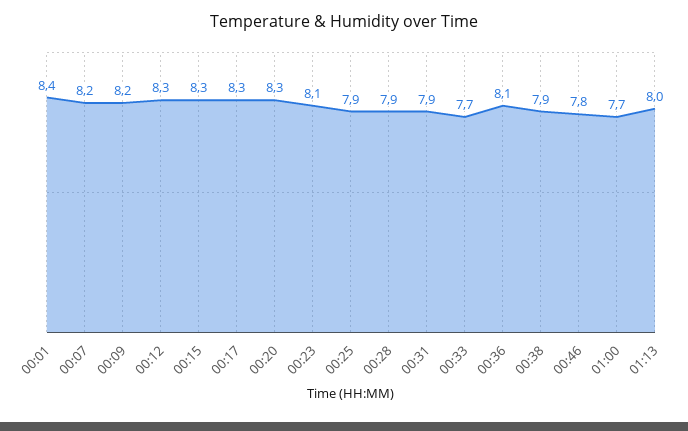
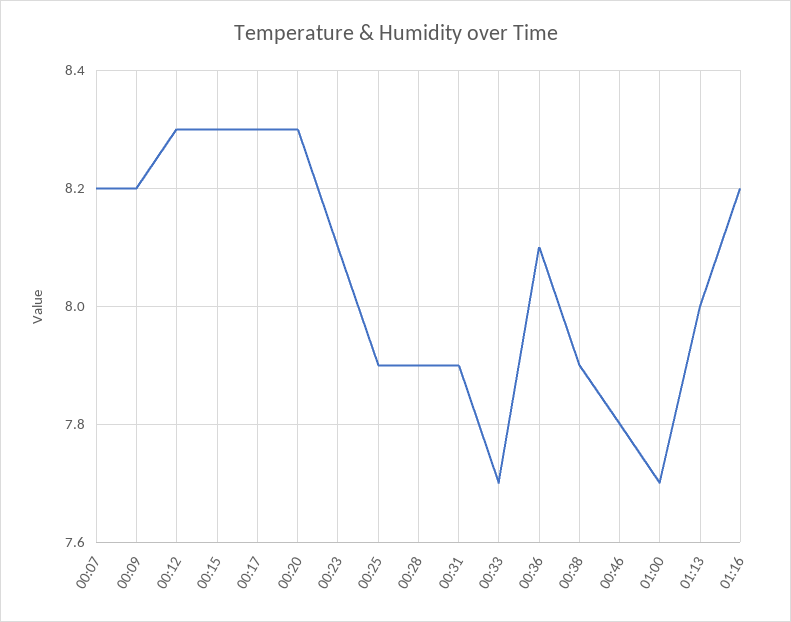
00:01: 8.4 -> none
01:16: none -> 8.2

